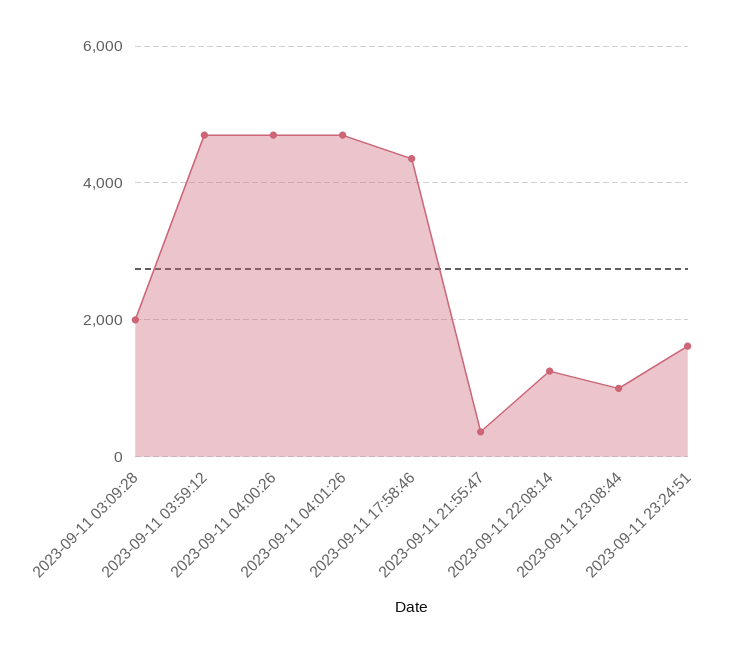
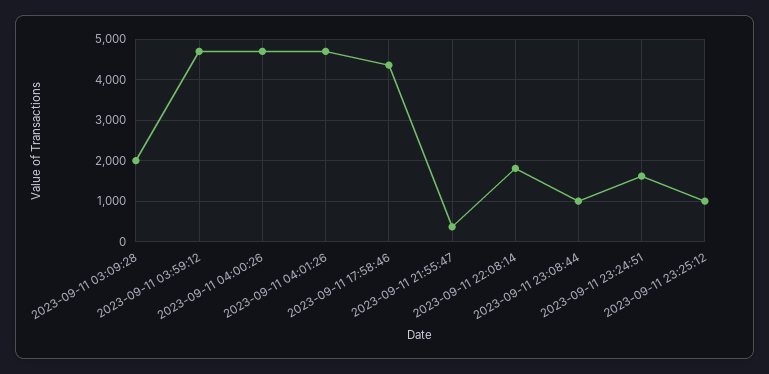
2023-09-11 22:08:14: 1200 -> 1800
2023-09-11 23:25:12: none -> 1000

